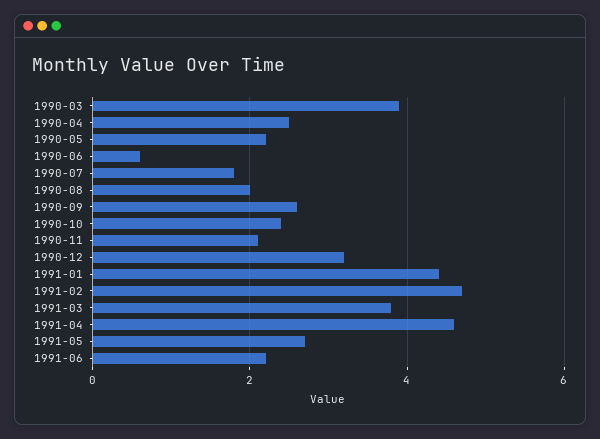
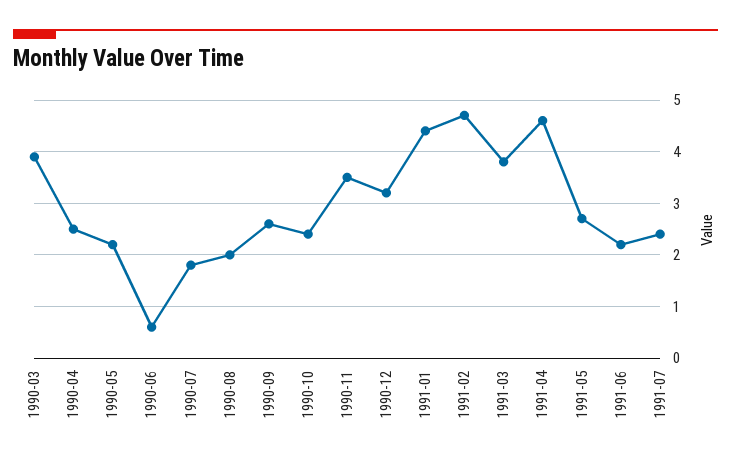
1990-11: 2 -> 3.5
1991-07: none -> 2.5

